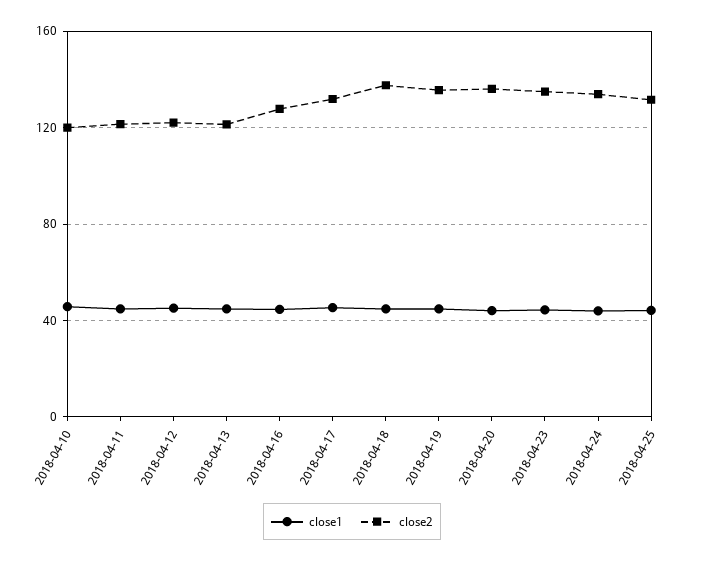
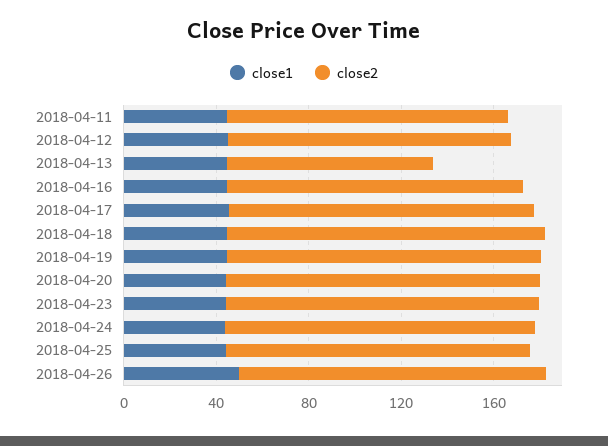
close1, 2018-04-10: 45 -> none
close2, 2018-04-10: 120 -> none
close2, 2018-04-13: 120 -> 90
close1, 2018-04-26: none -> 50
close2, 2018-04-26: none -> 130

